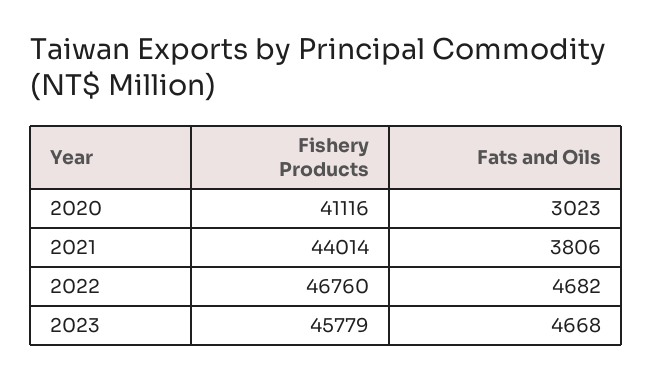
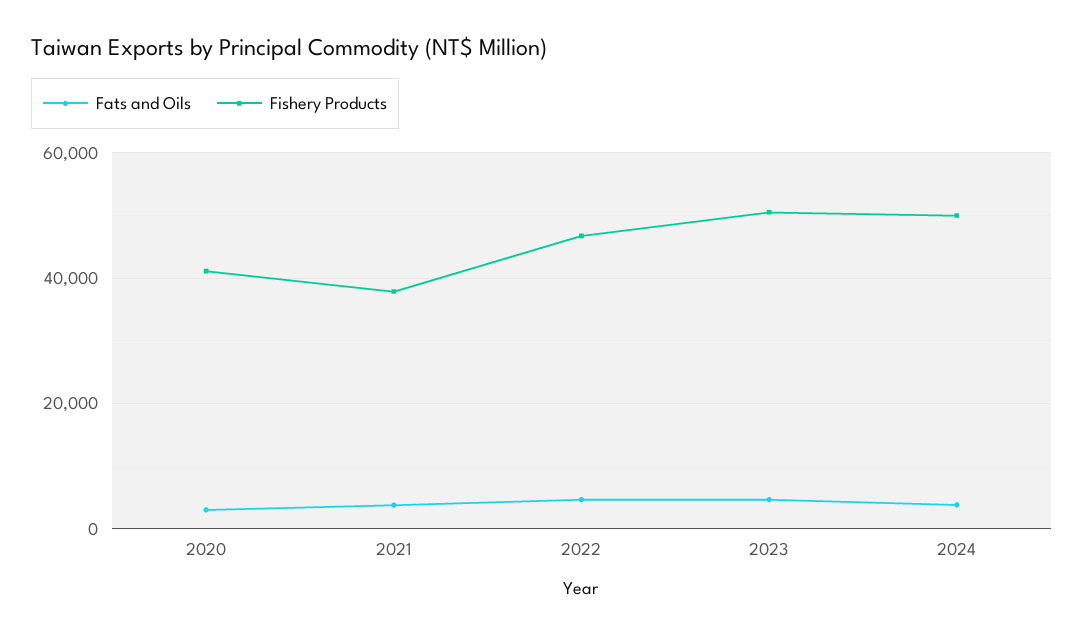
Fishery Products, 2021: 44014 -> 38000
Fishery Products, 2023: 45779 -> 50000
Fats and Oils, 2024: none -> 4000
Fishery Products, 2024: none -> 50000

